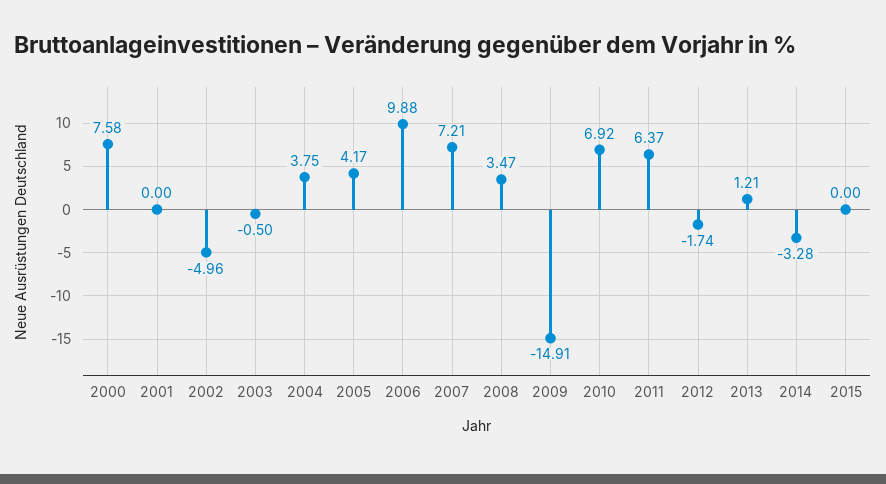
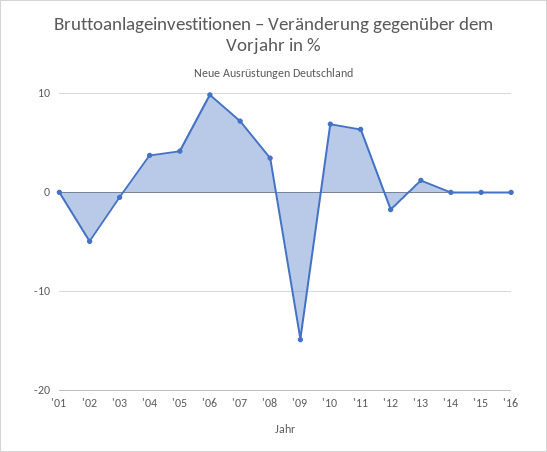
2000: 7.58 -> none
2014: -3.28 -> 0
'16: none -> 0

